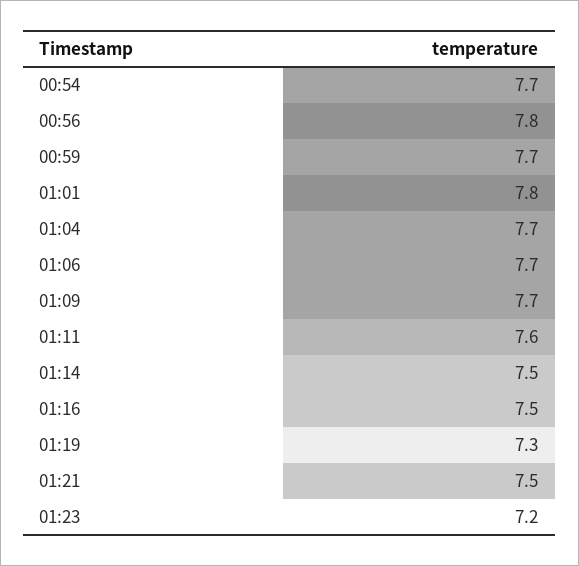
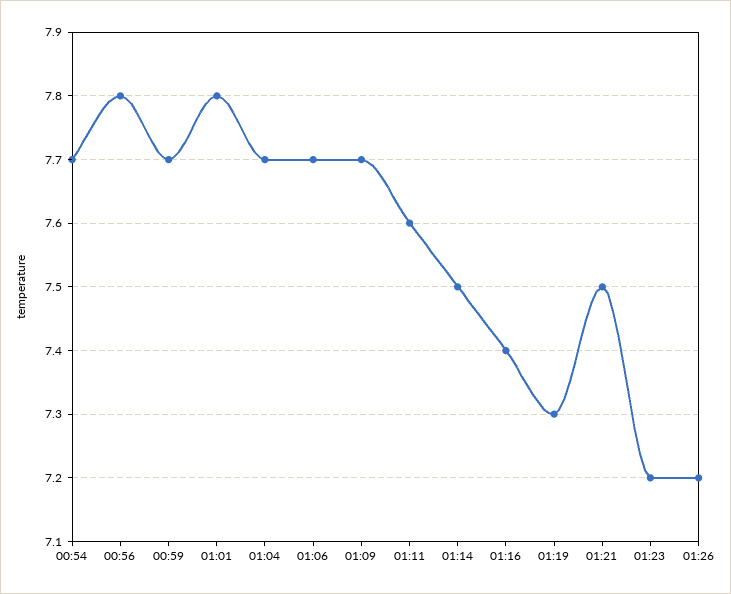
01:16: 7.5 -> 7.4
01:26: none -> 7.2

